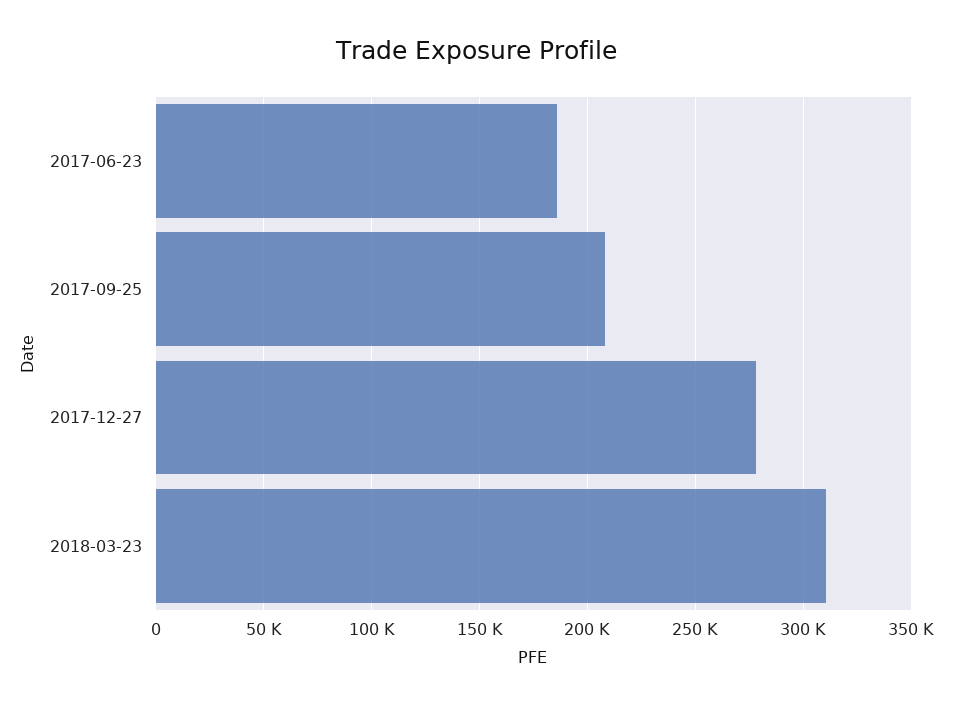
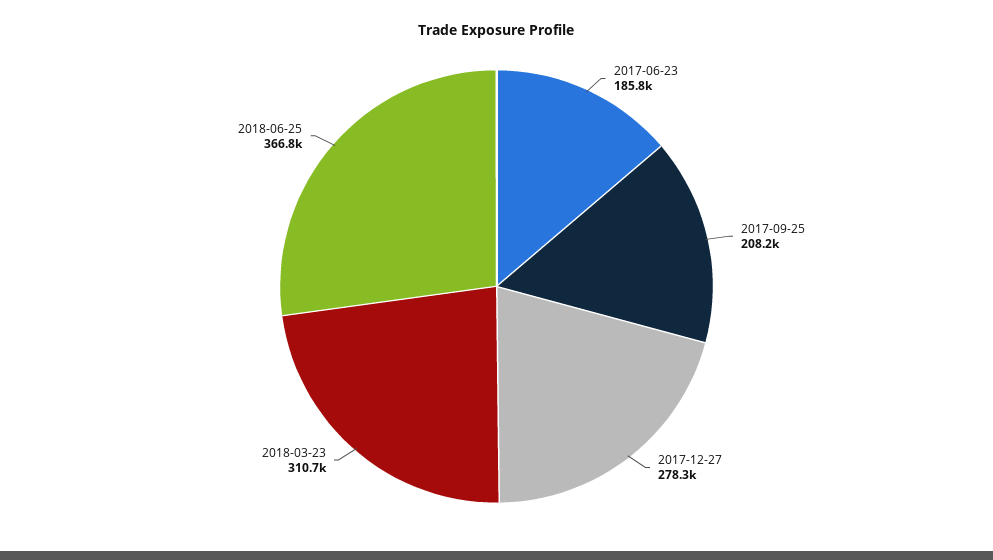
2018-06-25: none -> 366800

